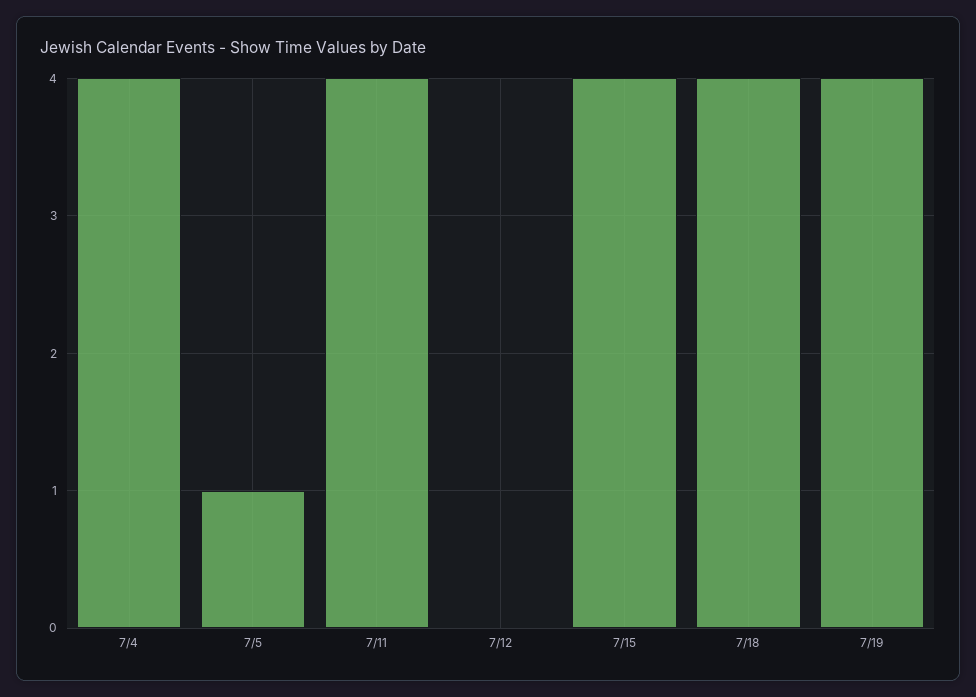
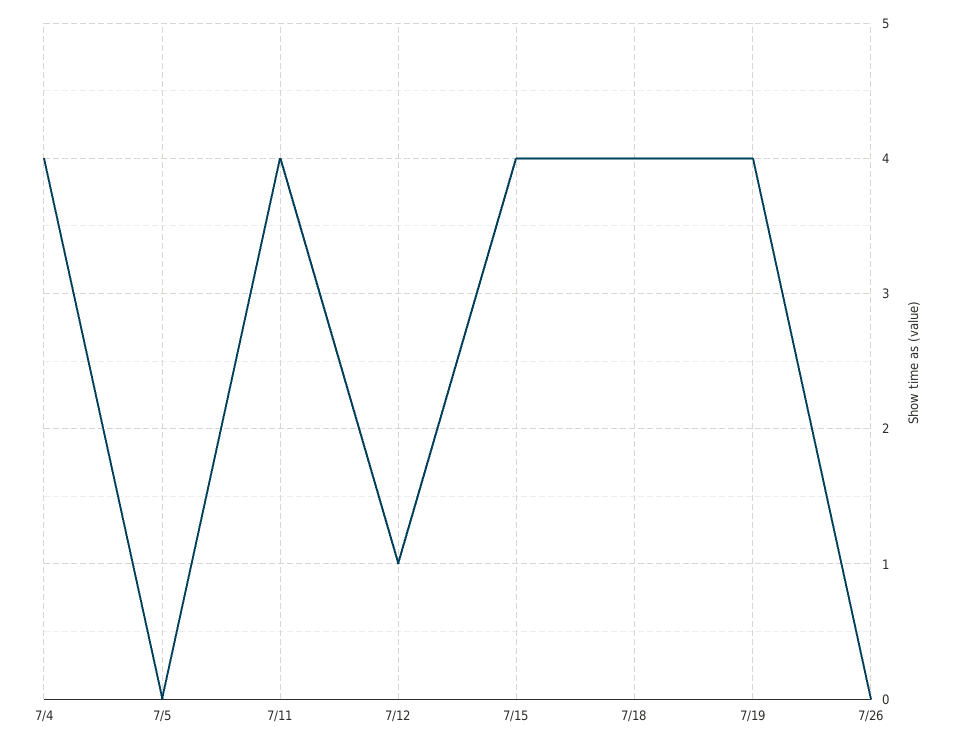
7/5: 1 -> 0
7/12: 0 -> 1
7/26: none -> 0

